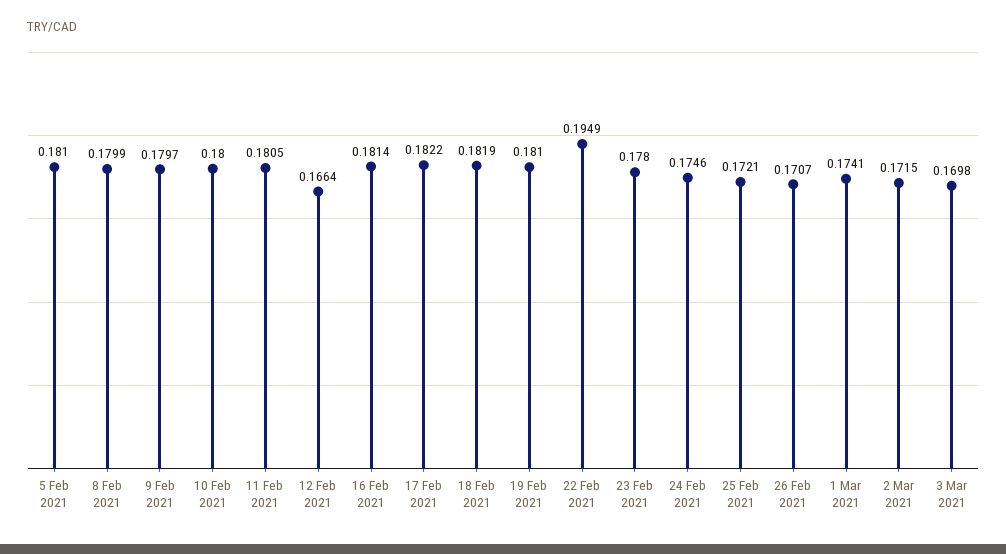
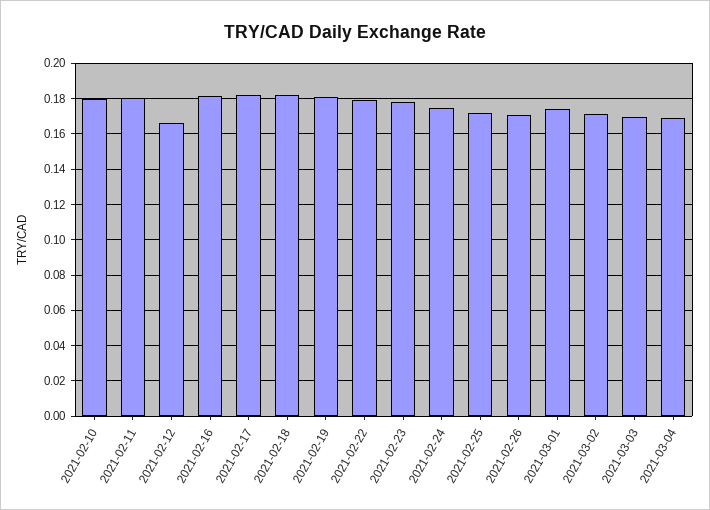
5 Feb 2021: 0.181 -> none
8 Feb 2021: 0.1799 -> none
9 Feb 2021: 0.1797 -> none
22 Feb 2021: 0.1949 -> 0.18
2021-03-04: none -> 0.17

